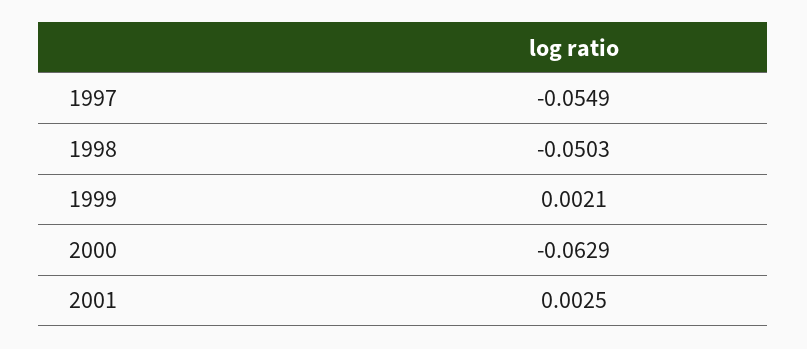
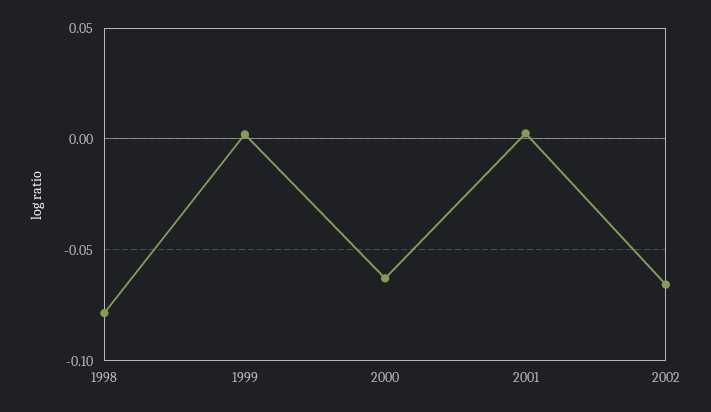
1997: -0.0549 -> none
1998: -0.0503 -> -0.08
2002: none -> -0.065

